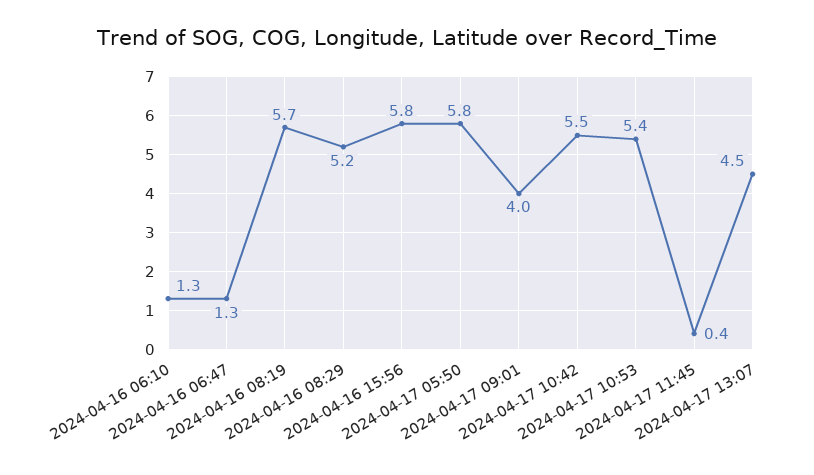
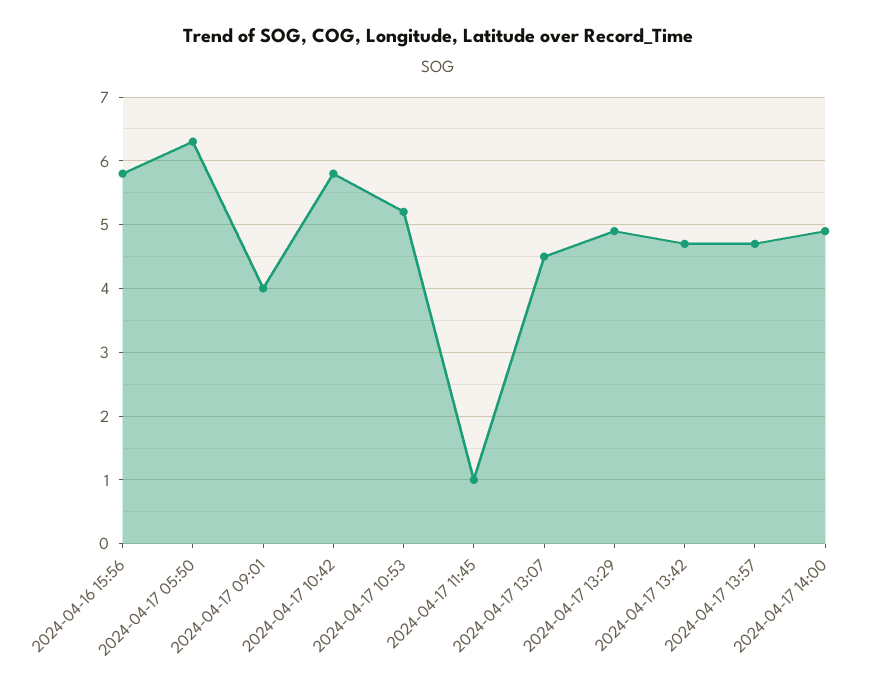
2024-04-16 06:10: 1.3 -> none
2024-04-16 06:47: 1.3 -> none
2024-04-16 08:19: 5.7 -> none
2024-04-16 08:29: 5.2 -> none
2024-04-17 05:50: 5.8 -> 6.3
2024-04-17 10:42: 5.5 -> 5.8
2024-04-17 10:53: 5.4 -> 5.2
2024-04-17 11:45: 0.4 -> 1
2024-04-17 13:29: none -> 4.9
2024-04-17 13:42: none -> 4.7
2024-04-17 13:57: none -> 4.7
2024-04-17 14:00: none -> 4.9

